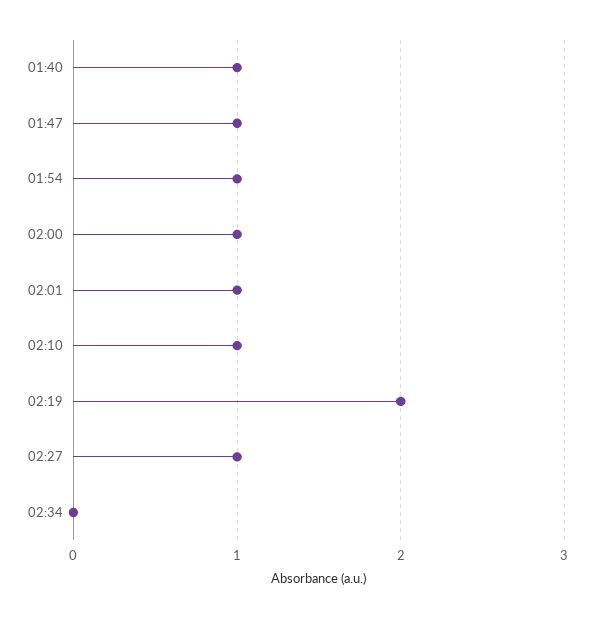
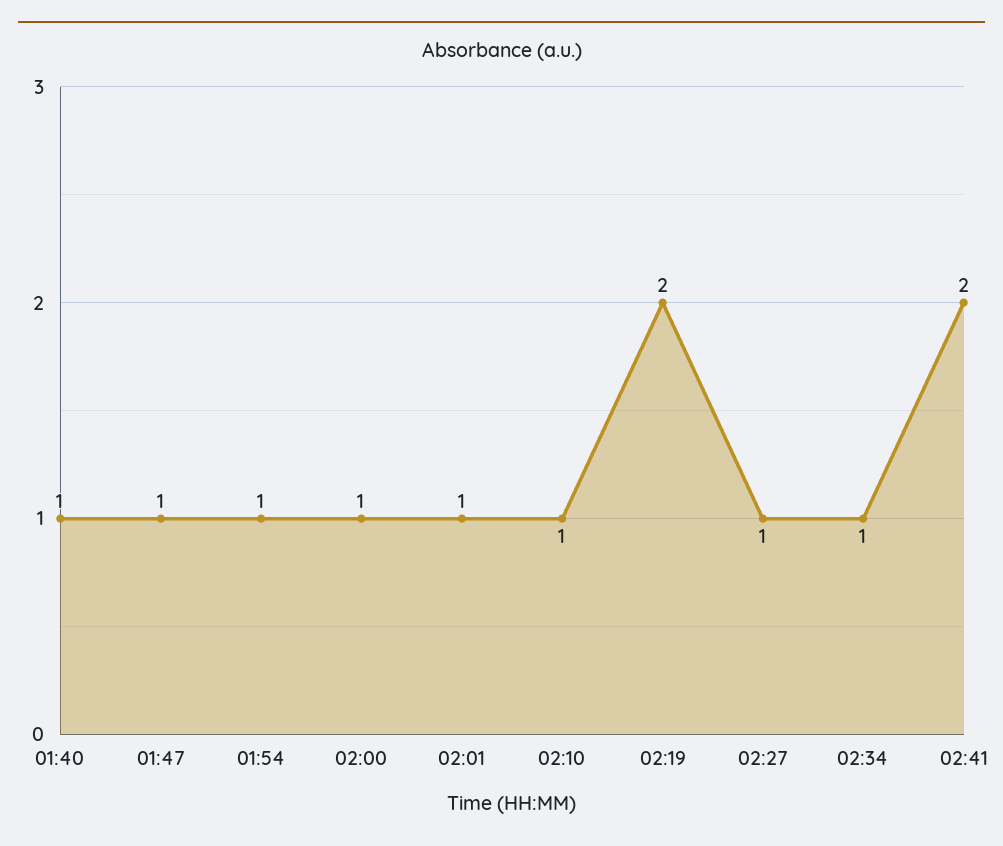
02:34: 0 -> 1
02:41: none -> 2

